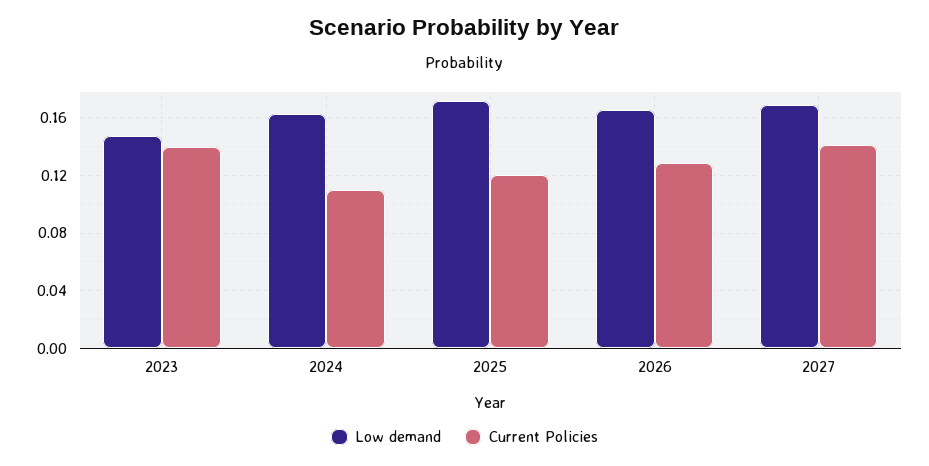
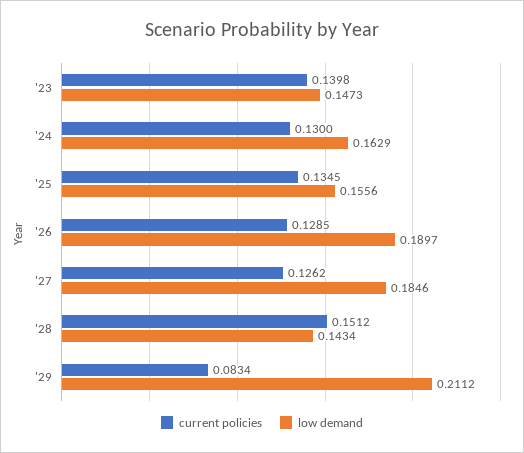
Current Policies, 2024: 0.11 -> 0.13
Low demand, 2025: 0.17 -> 0.1556
Current Policies, 2025: 0.12 -> 0.1345
Low demand, 2026: 0.165 -> 0.1897
Low demand, 2027: 0.17 -> 0.1846
Current Policies, 2027: 0.14 -> 0.1262
Current Policies, '28: none -> 0.1512
Low demand, '28: none -> 0.1434
Current Policies, '29: none -> 0.0834
Low demand, '29: none -> 0.2112

